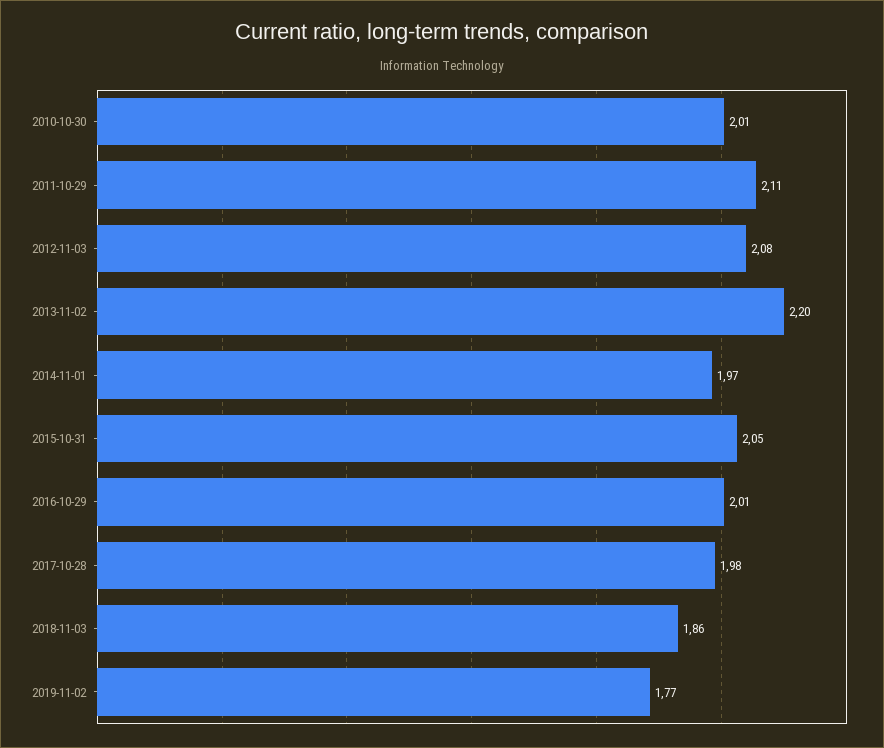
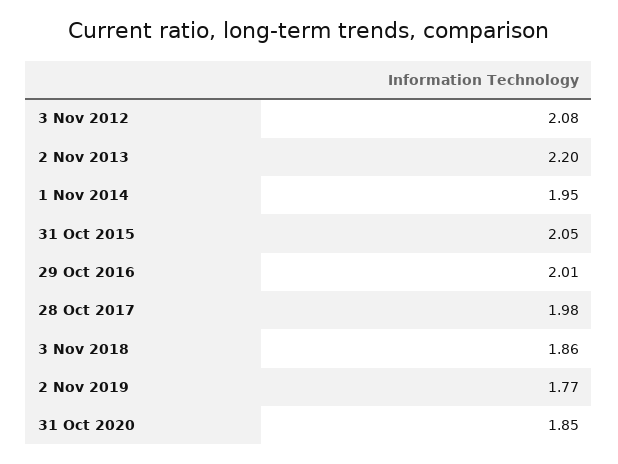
2010-10-30: 2.01 -> none
2011-10-29: 2.11 -> none
2014-11-01: 1.97 -> 1.95
31 Oct 2020: none -> 1.85

